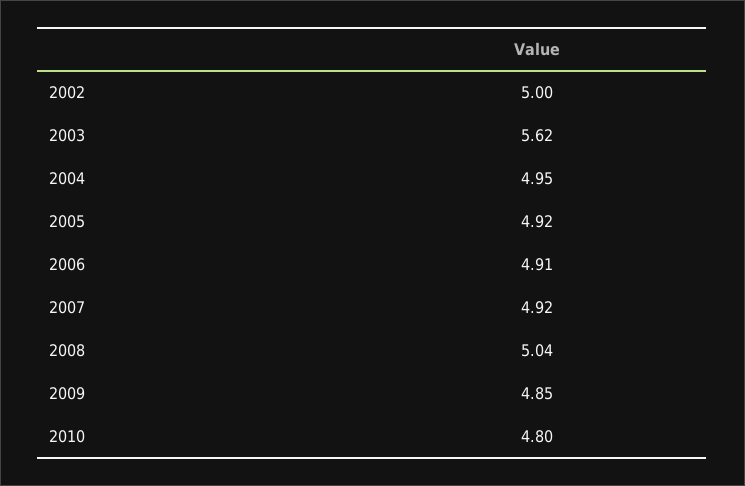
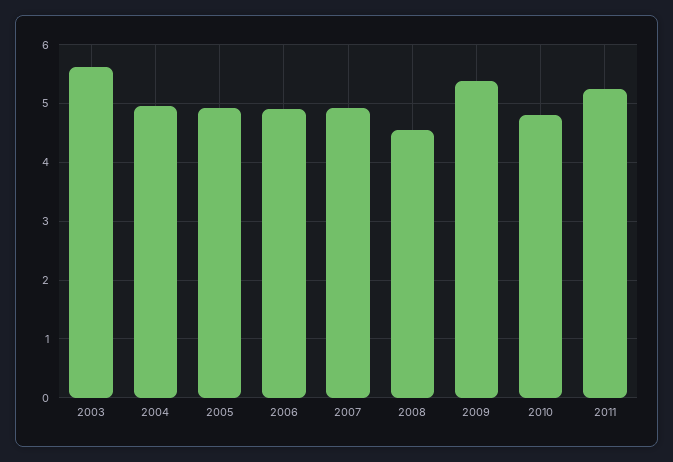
2002: 5 -> none
2008: 5.04 -> 4.6
2009: 4.85 -> 5.4
2011: none -> 5.2

